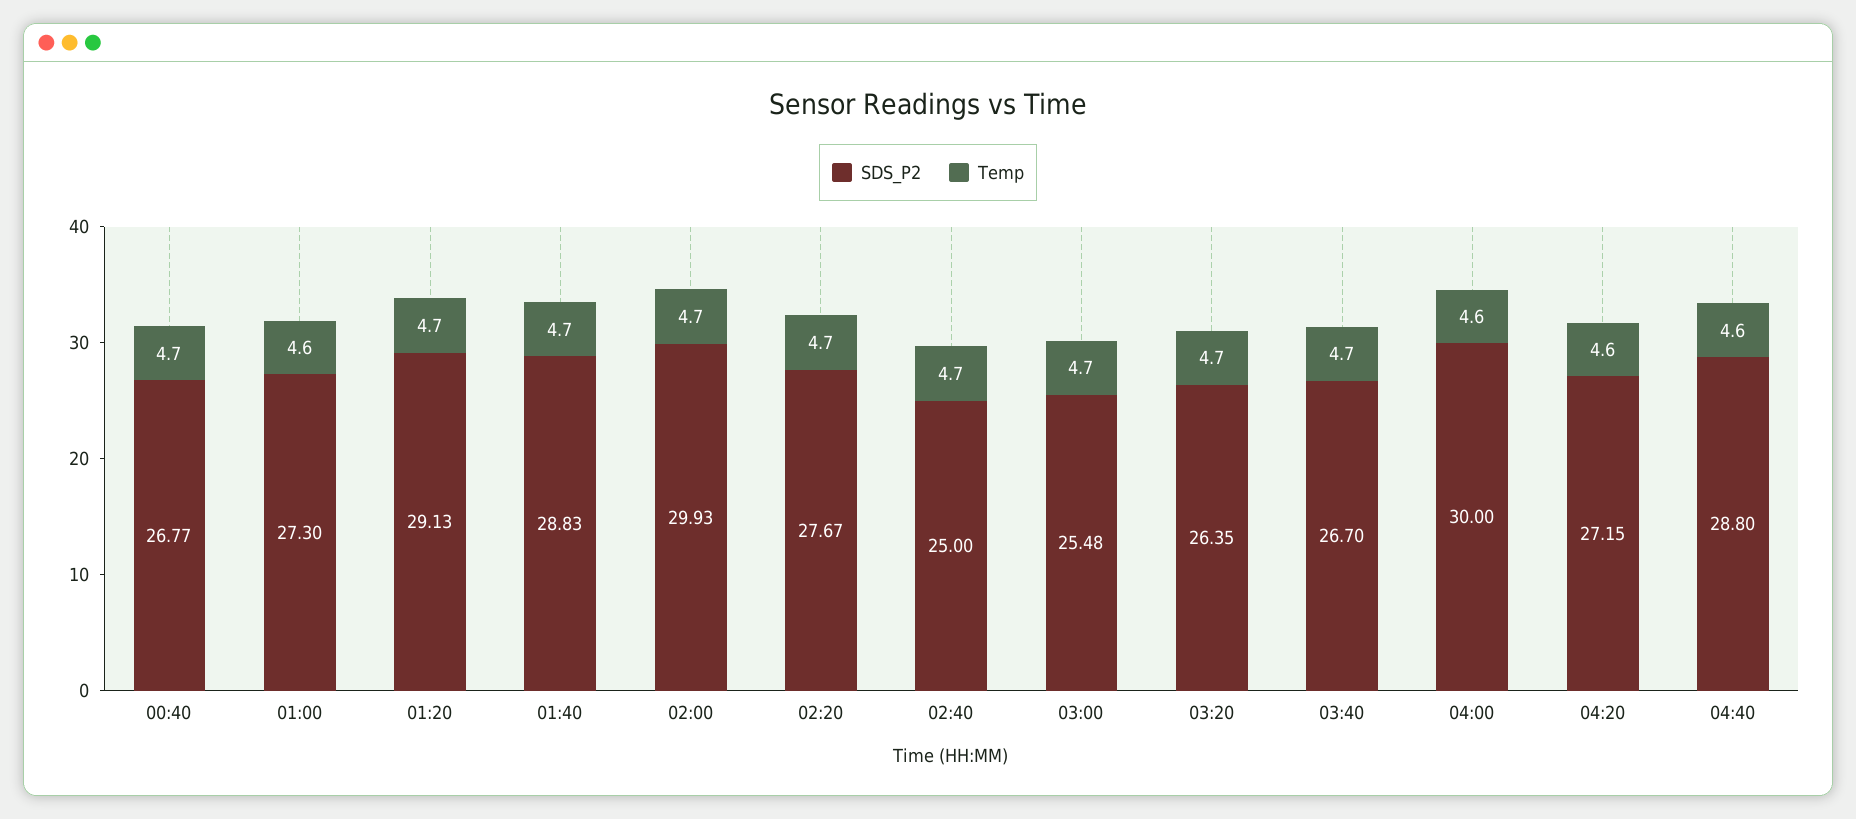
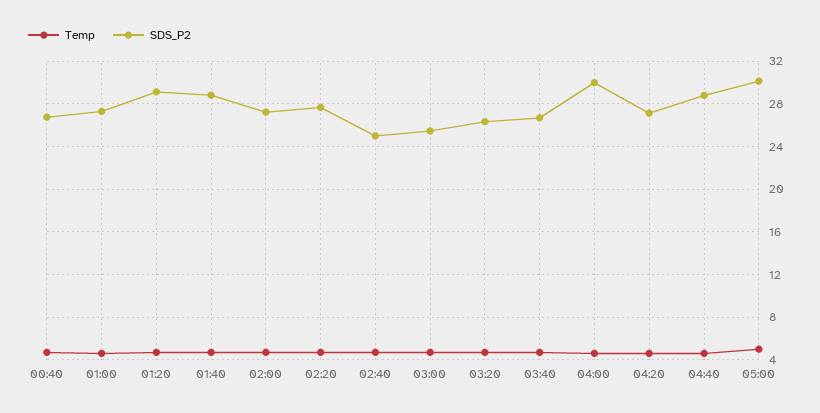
SDS_P2, 02:00: 29.93 -> 27
Temp, 05:00: none -> 5
SDS_P2, 05:00: none -> 30

